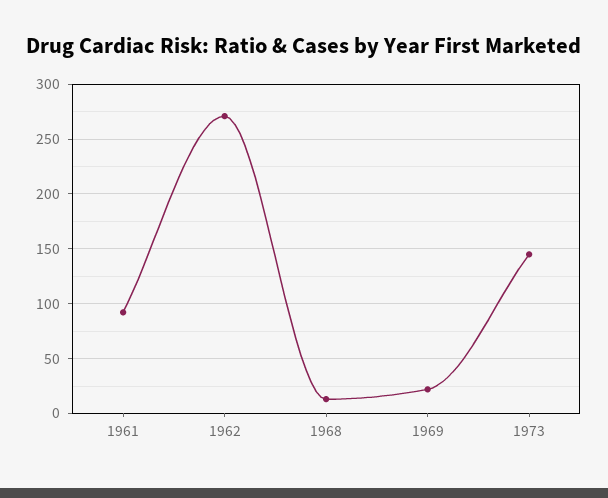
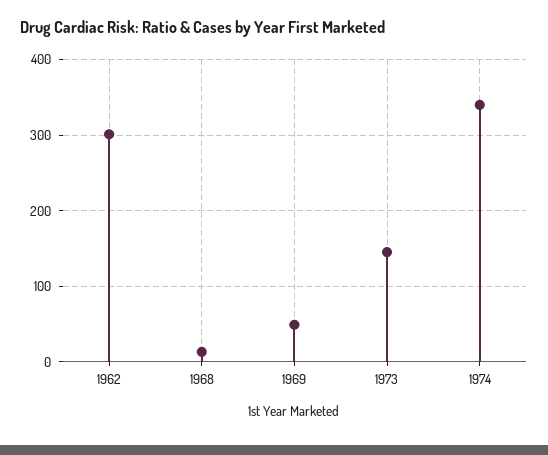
1961: 90 -> none
1962: 270 -> 300
1969: 20 -> 50
1974: none -> 340

